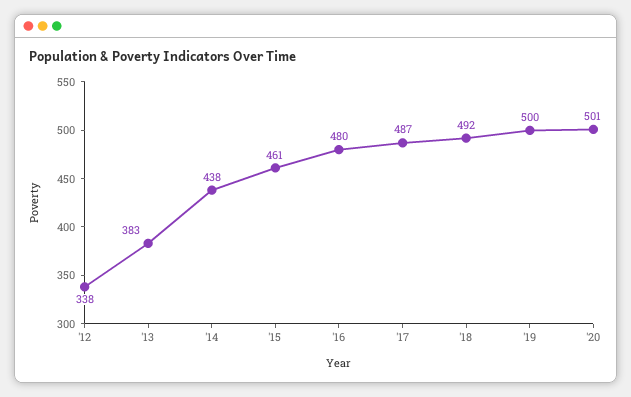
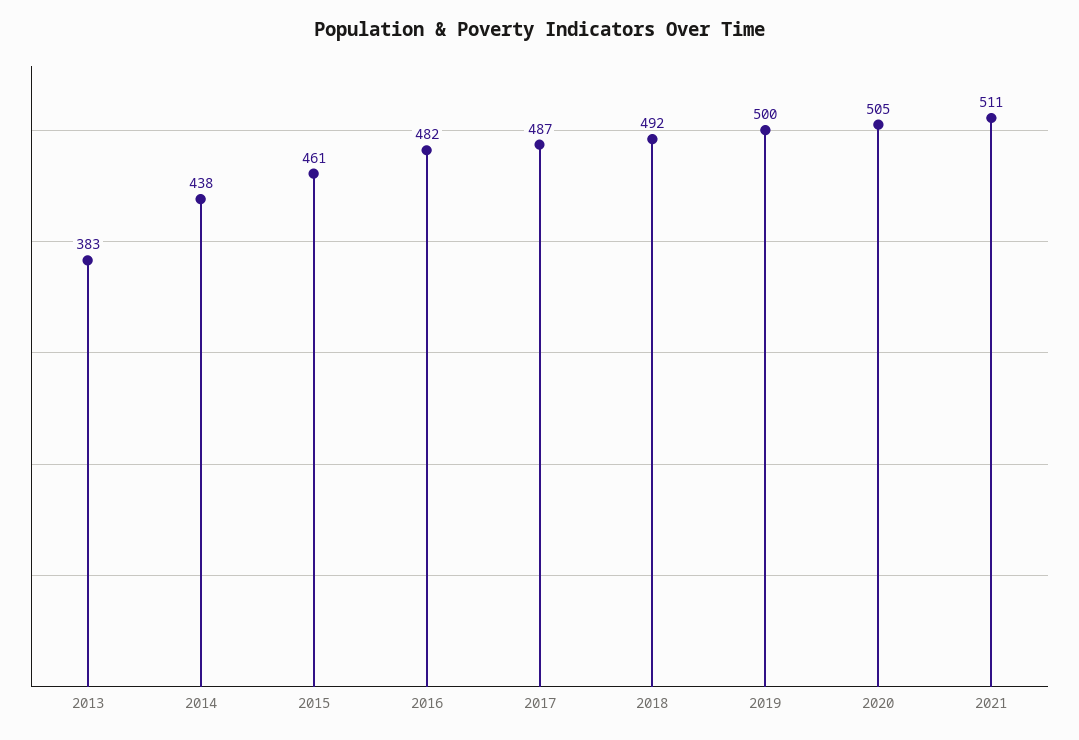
'12: 338 -> none
'16: 480 -> 482
'20: 501 -> 505
2021: none -> 511

